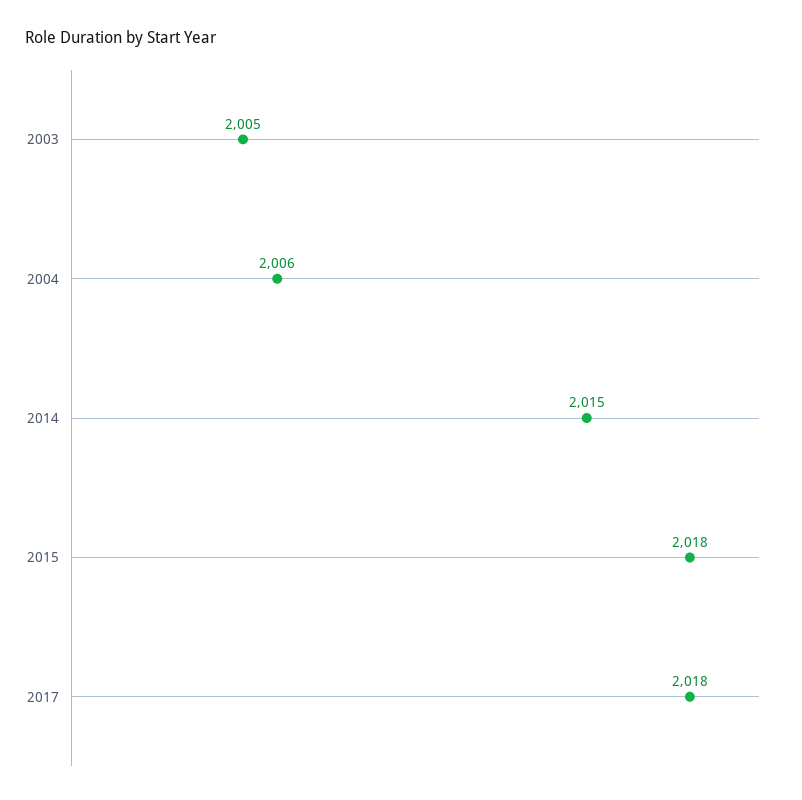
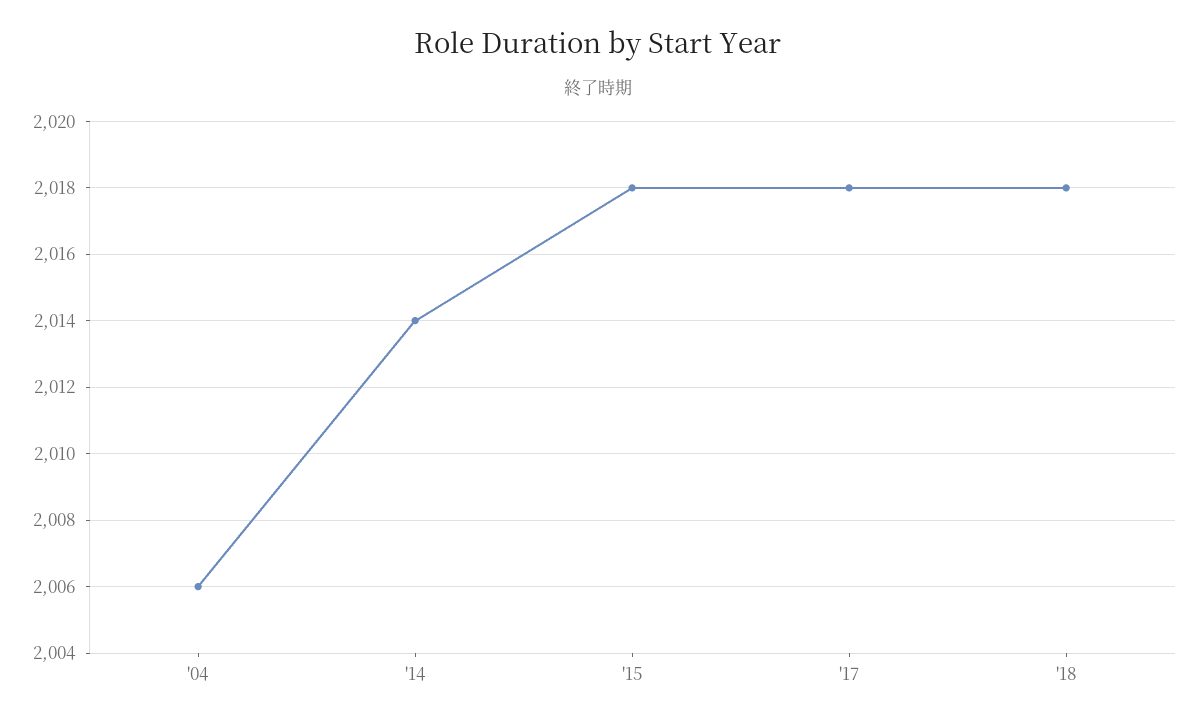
2003: 2005 -> none
2014: 2015 -> 2014
'18: none -> 2018

